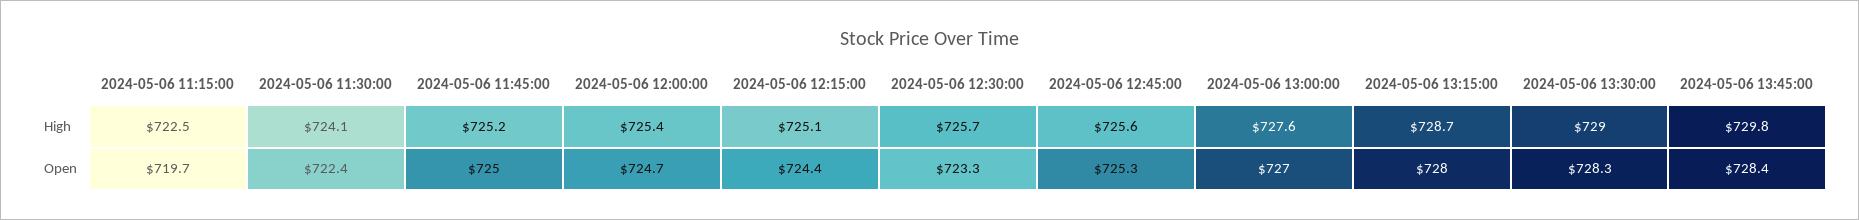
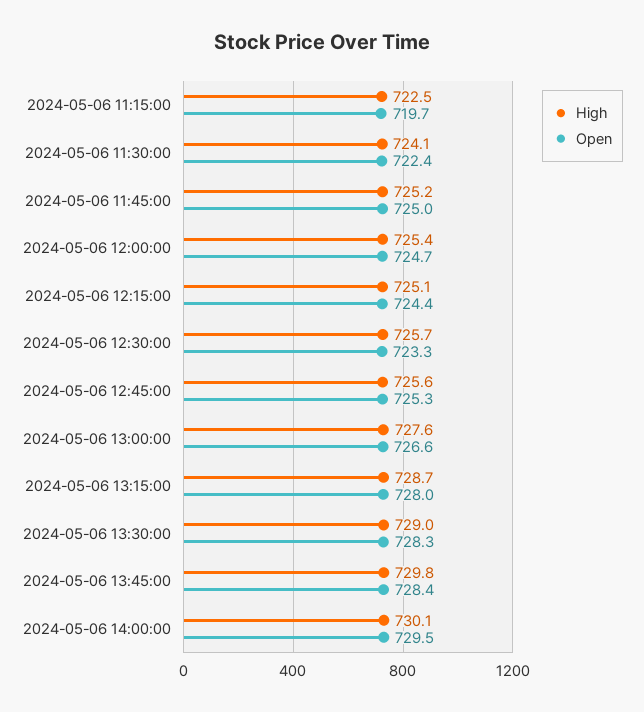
Open, 2024-05-06 13:00:00: 727 -> 726.6
High, 2024-05-06 14:00:00: none -> 730.1
Open, 2024-05-06 14:00:00: none -> 729.5

